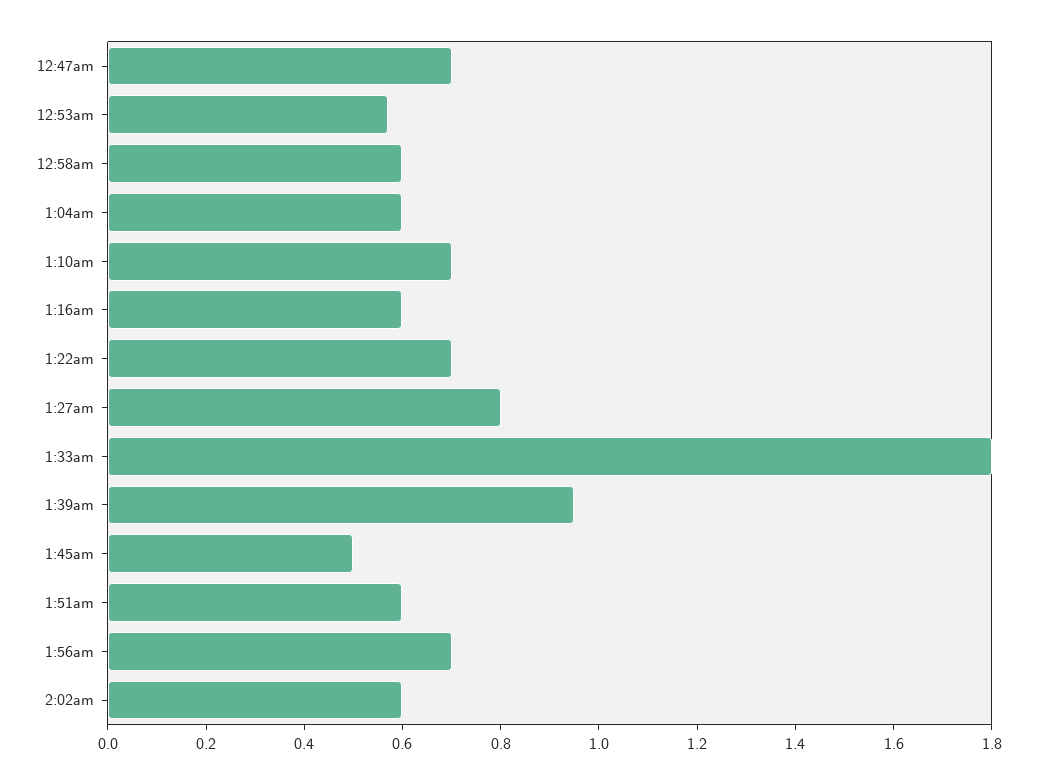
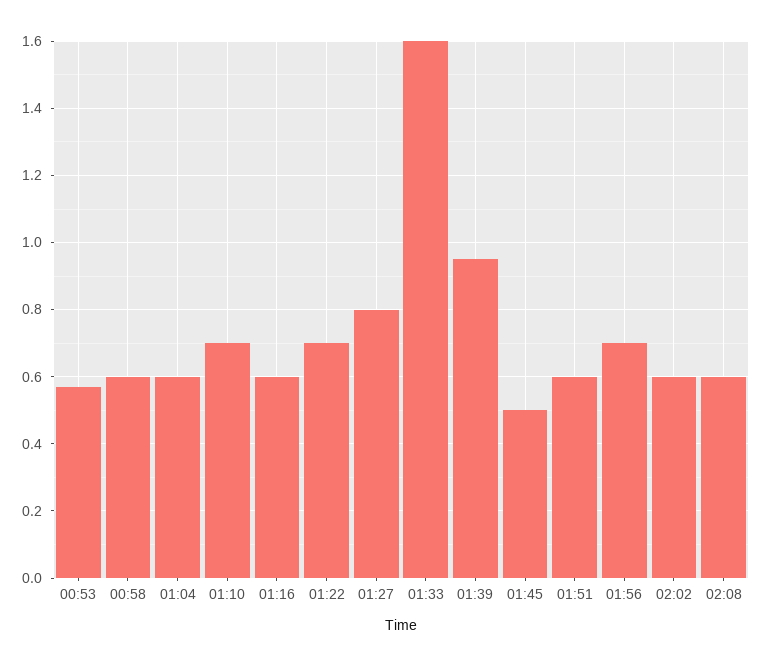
12:47am: 0.7 -> none
1:33am: 1.8 -> 1.6
02:08: none -> 0.6

